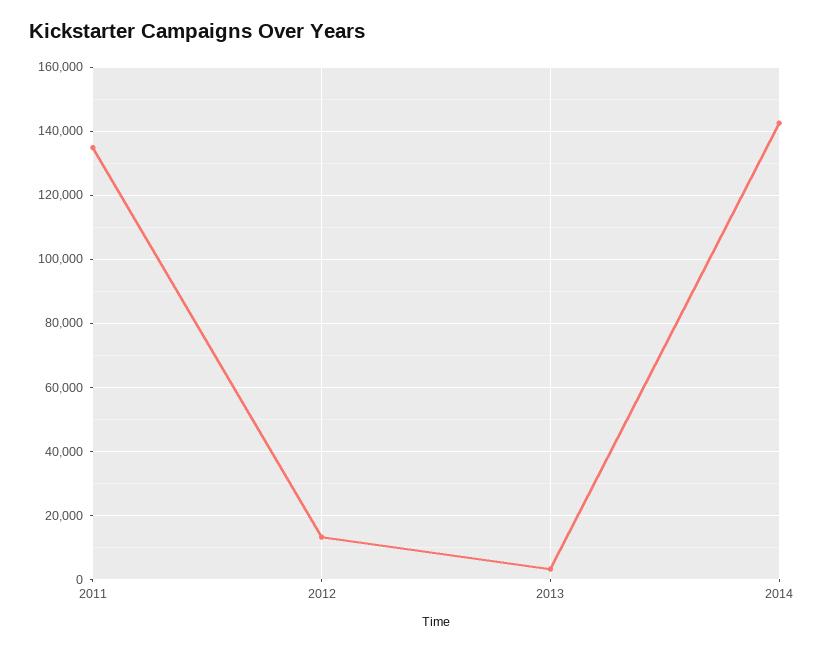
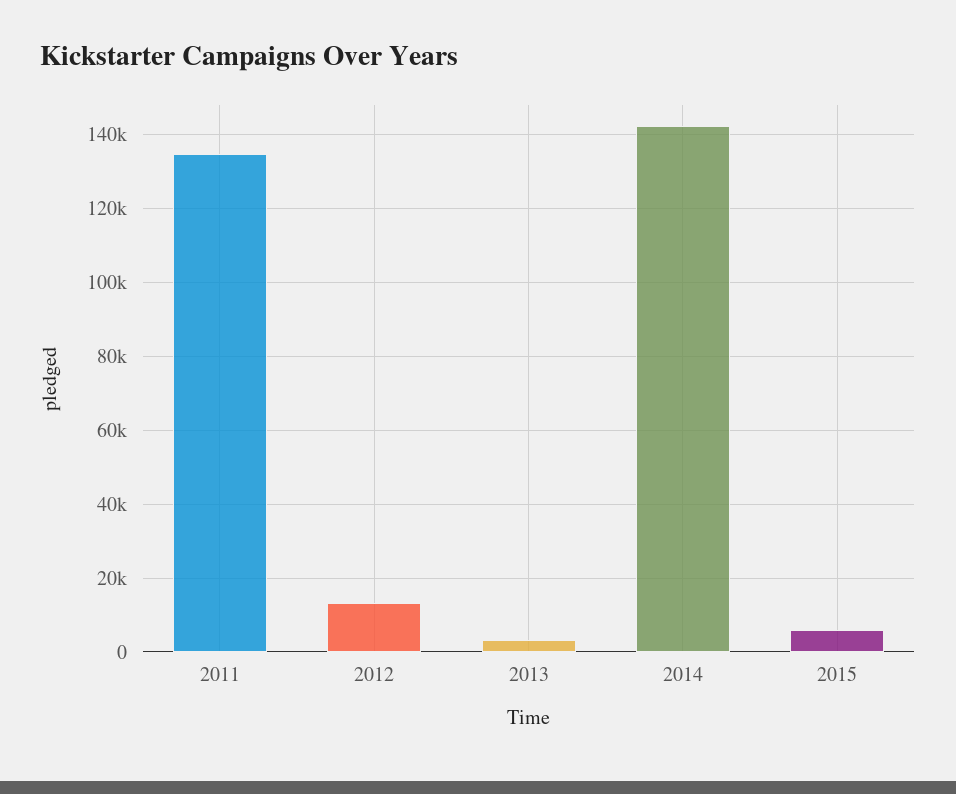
2015: none -> 6000

